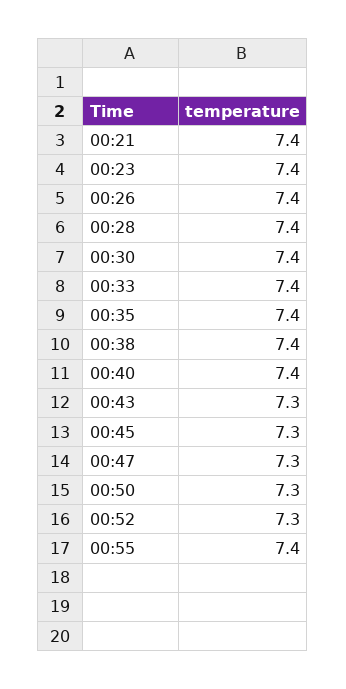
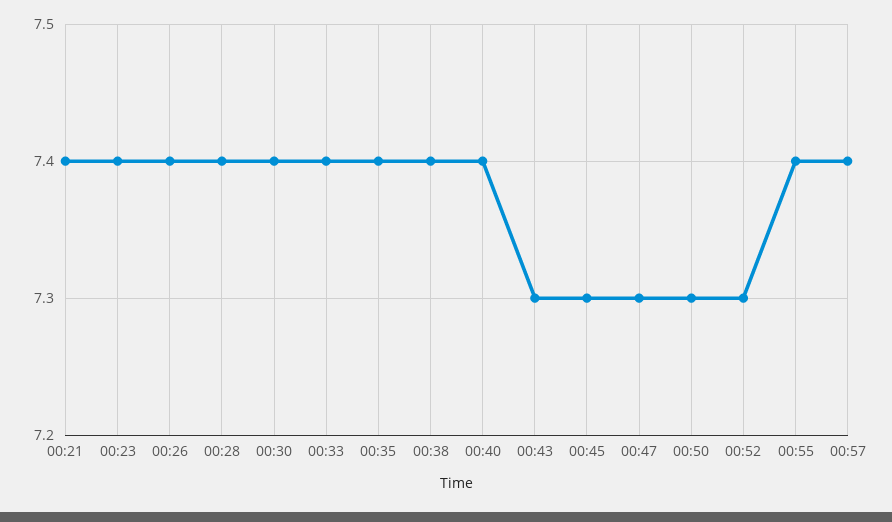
00:57: none -> 7.4

